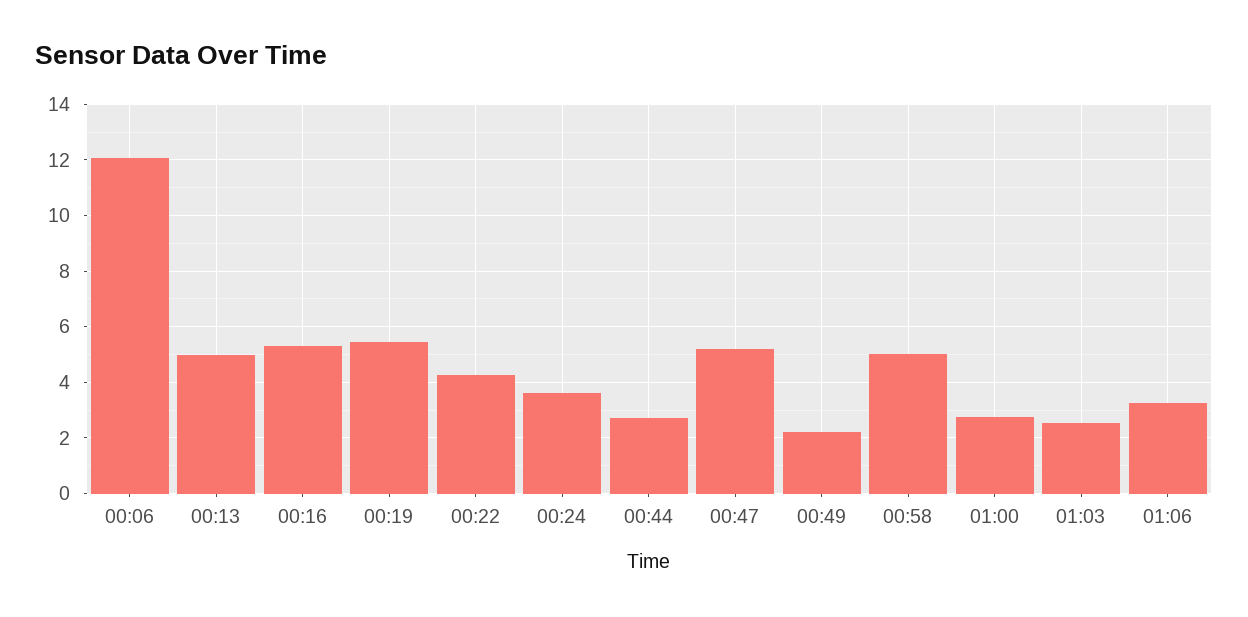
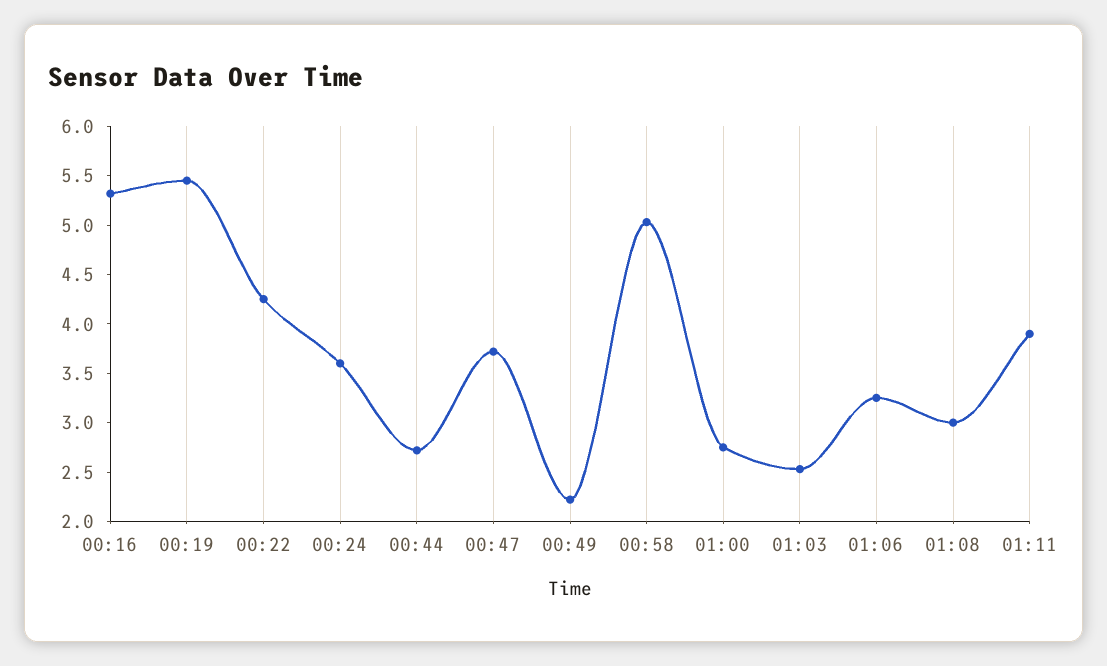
00:06: 12 -> none
00:13: 5 -> none
00:47: 5.25 -> 3.7
01:08: none -> 3
01:11: none -> 3.9

